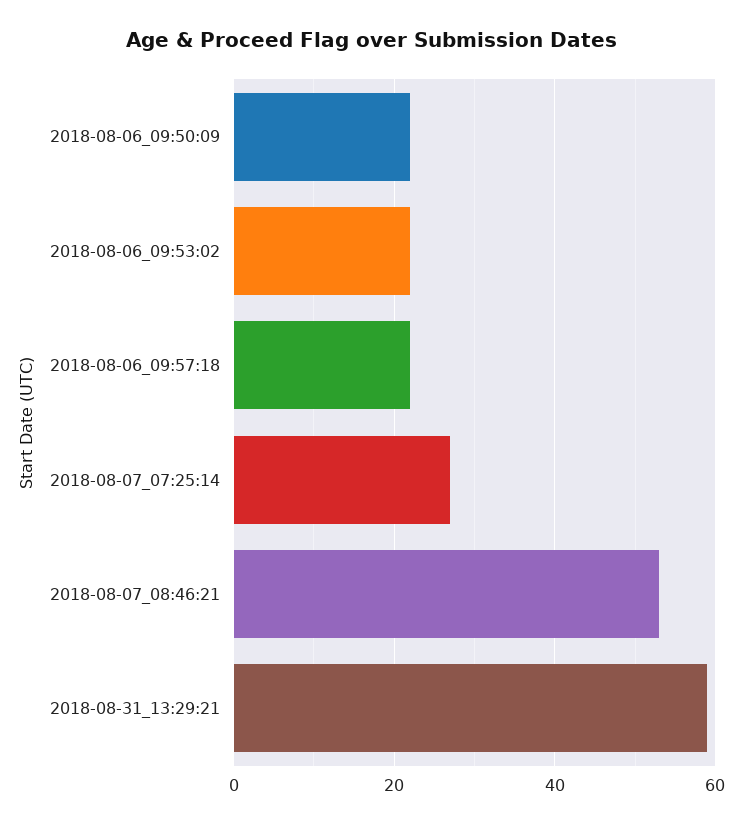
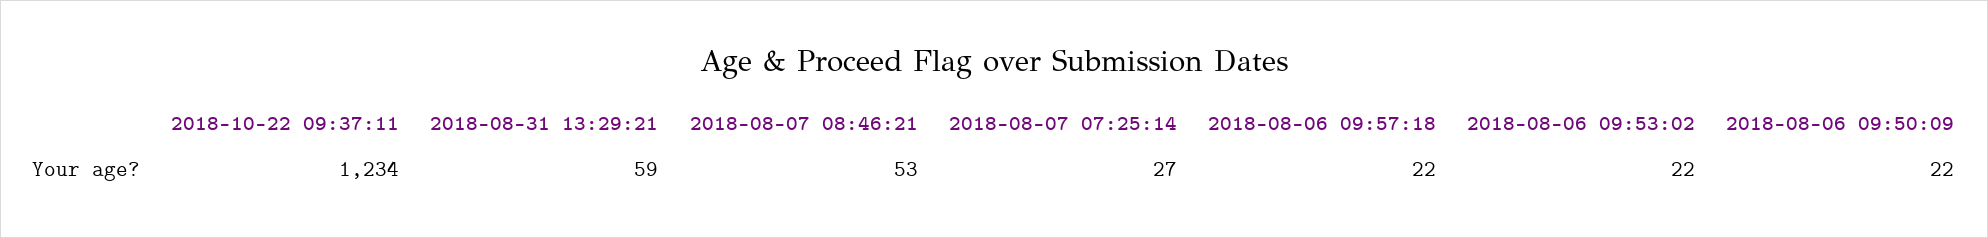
2018-10-22 09:37:11: none -> 1234

